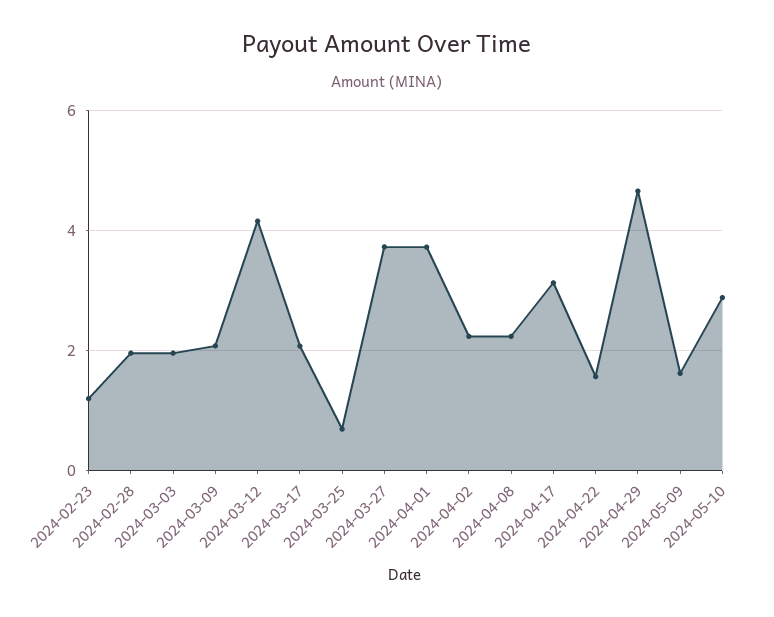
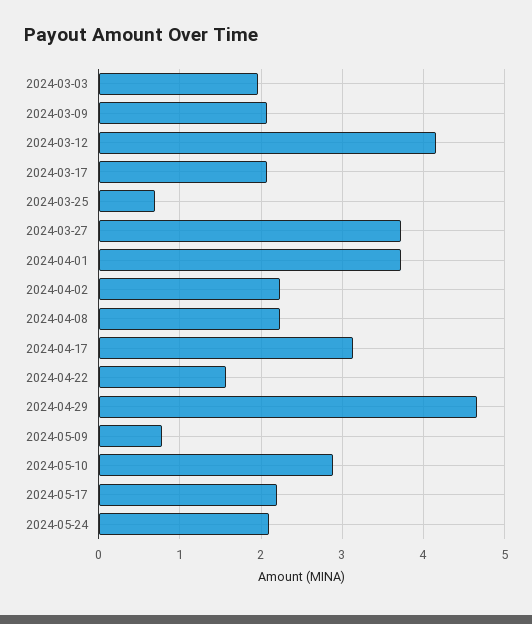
2024-02-23: 1.2 -> none
2024-02-28: 2 -> none
2024-05-09: 1.6 -> 0.8
2024-05-17: none -> 2.2
2024-05-24: none -> 2.1

